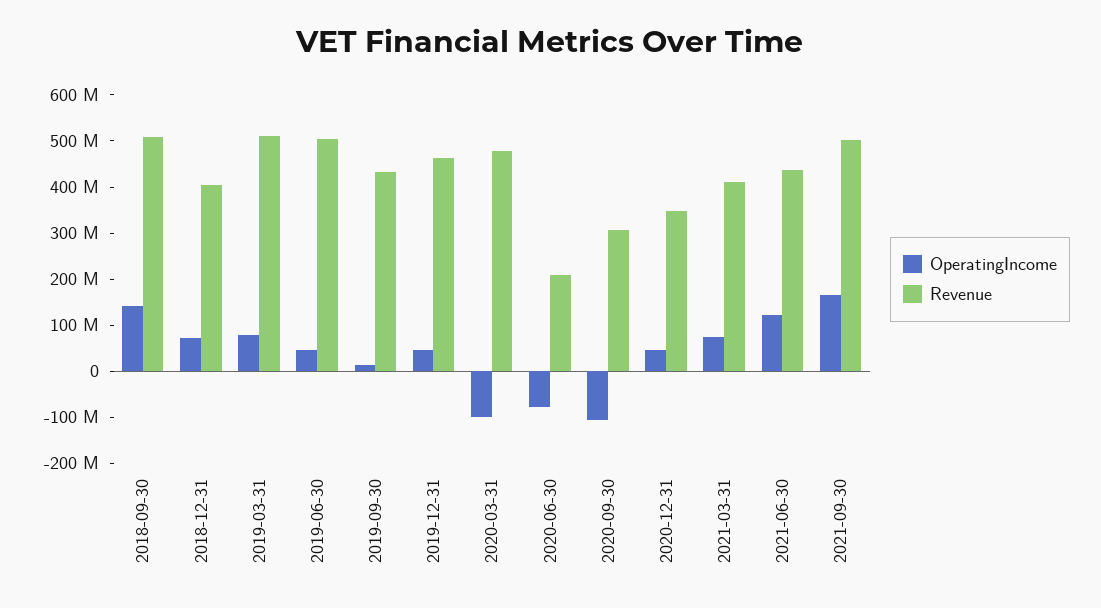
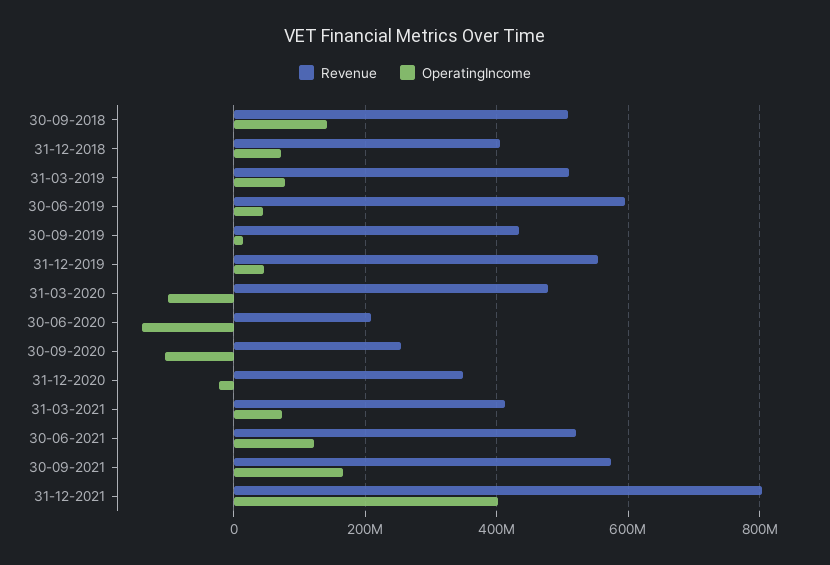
Revenue, 2019-06-30: 500000000 -> 600000000
Revenue, 2019-12-31: 460000000 -> 560000000
OperatingIncome, 2020-06-30: -80000000 -> -140000000
Revenue, 2020-09-30: 300000000 -> 260000000
OperatingIncome, 2020-12-31: 40000000 -> -20000000
Revenue, 2021-06-30: 440000000 -> 520000000
Revenue, 2021-09-30: 500000000 -> 580000000
Revenue, 31-12-2021: none -> 800000000
OperatingIncome, 31-12-2021: none -> 400000000

